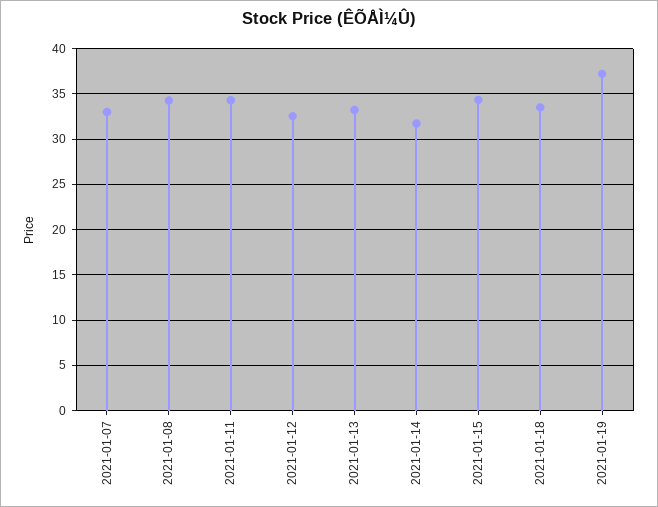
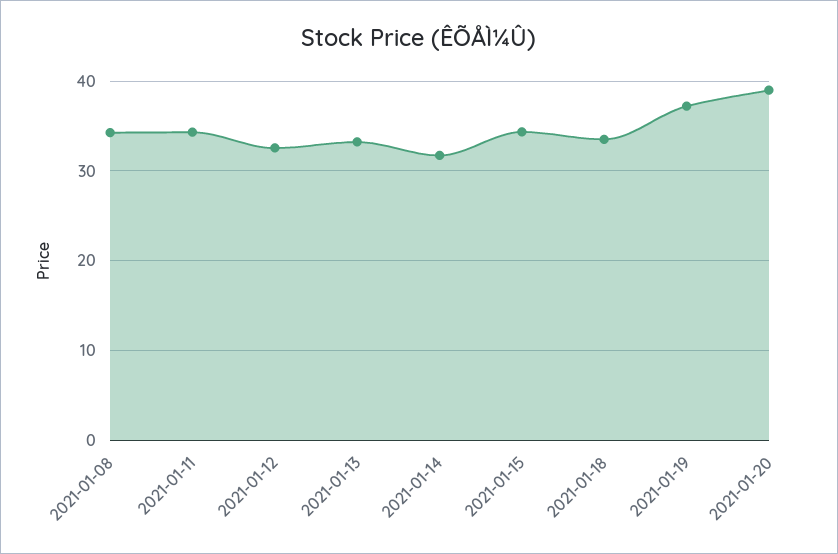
2021-01-07: 33 -> none
2021-01-20: none -> 39

